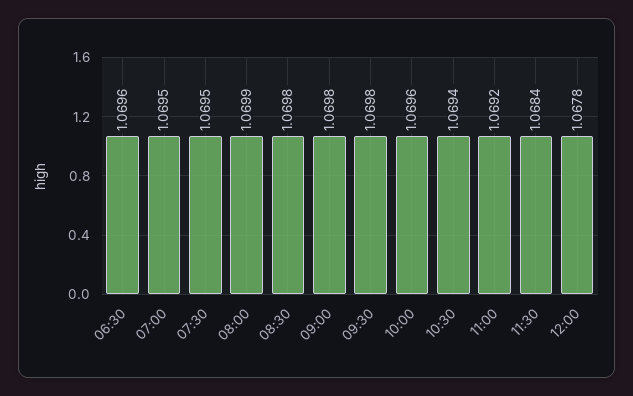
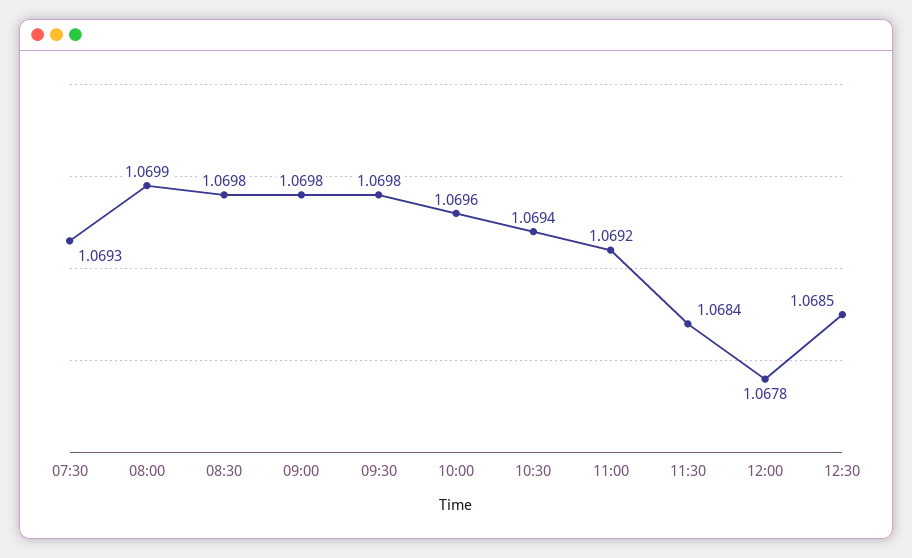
06:30: 1.0696 -> none
07:00: 1.0695 -> none
07:30: 1.0695 -> 1.0693
12:30: none -> 1.0685

